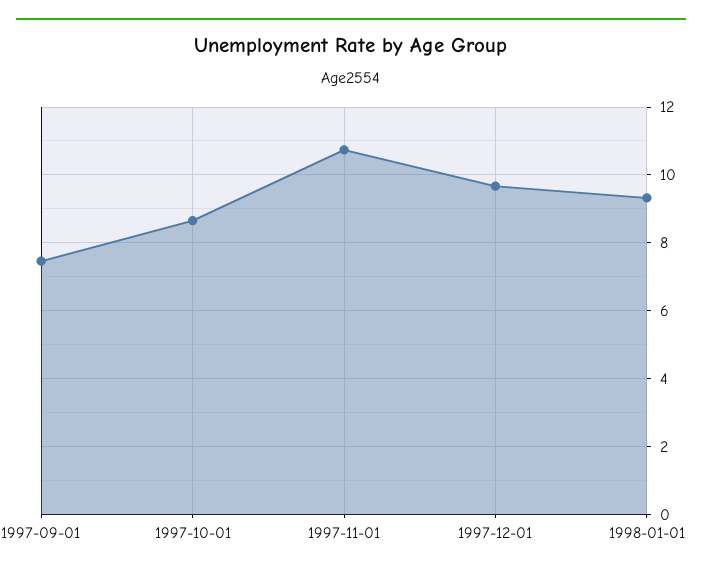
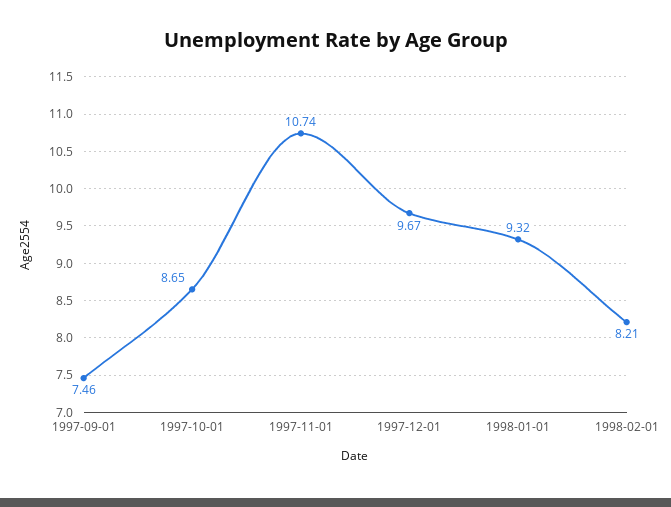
1998-02-01: none -> 8.21

